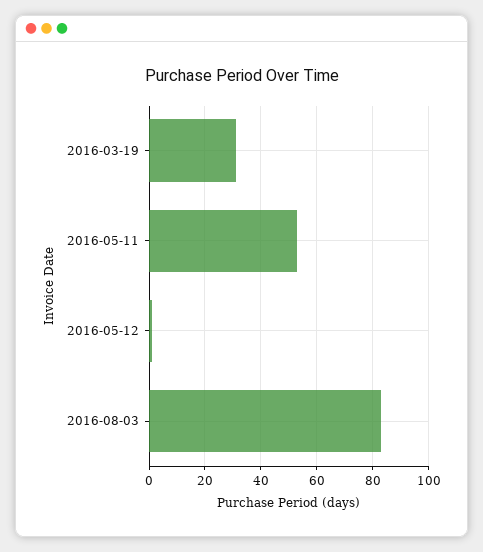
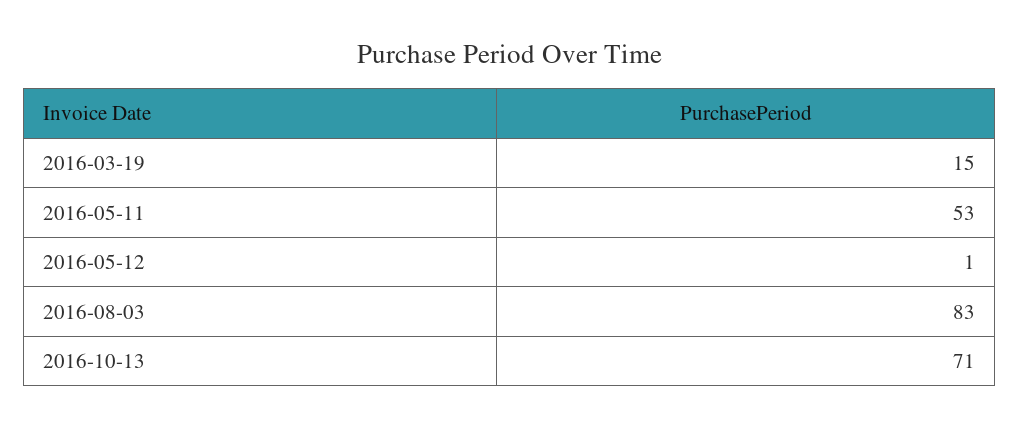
2016-03-19: 30 -> 15
2016-10-13: none -> 71

